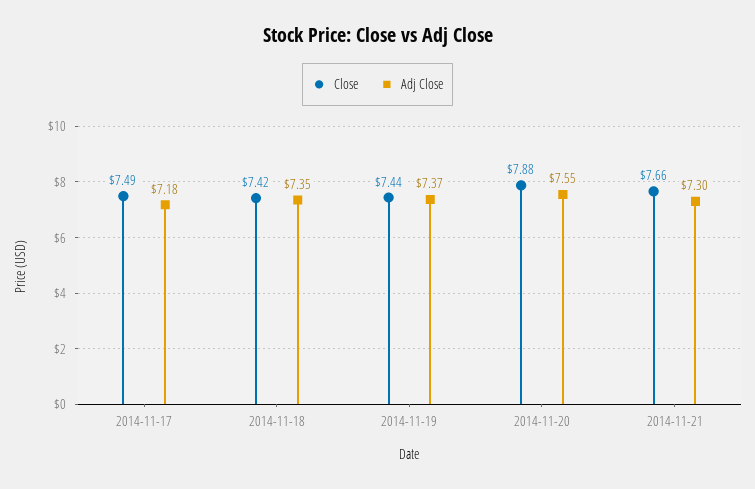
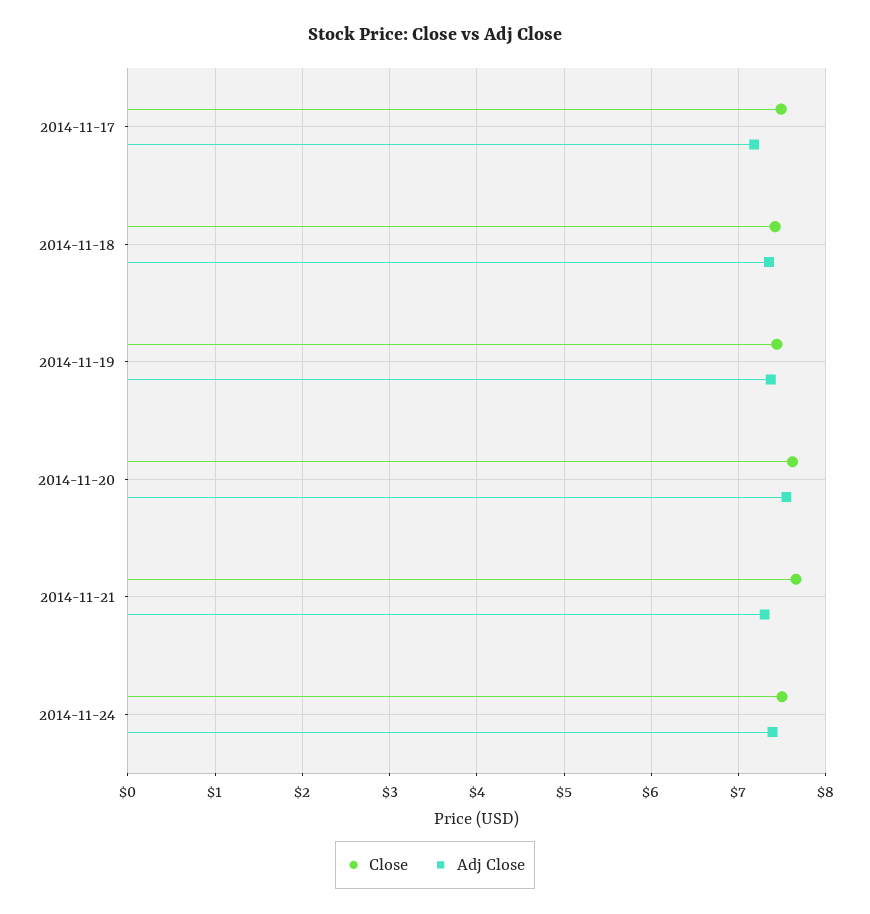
Close, 2014-11-20: 7.88 -> 7.6
Close, 2014-11-24: none -> 7.5
Adj Close, 2014-11-24: none -> 7.4

